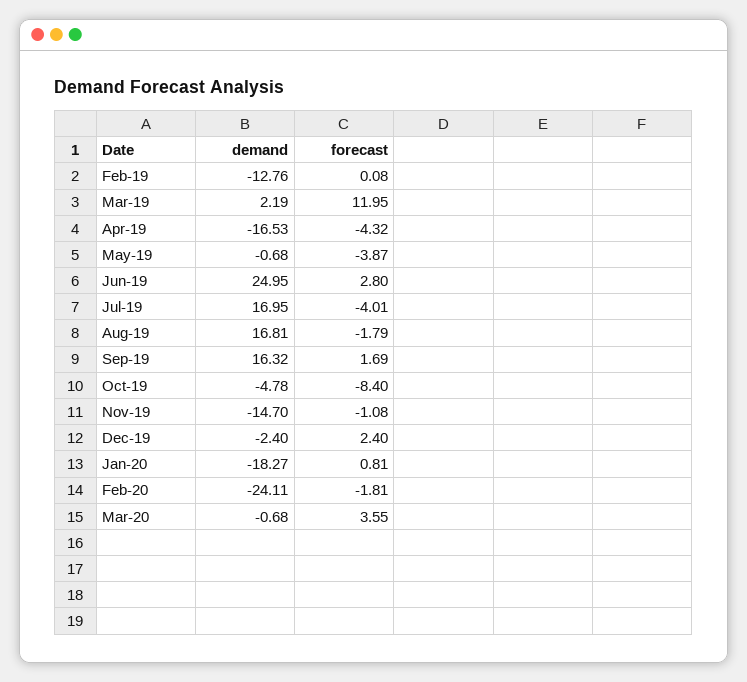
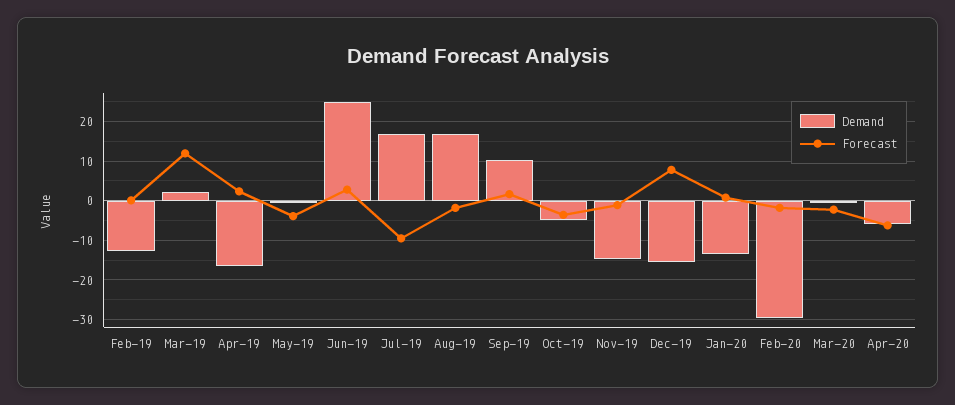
forecast, Apr-19: -4.32 -> 2
forecast, Jul-19: -4.01 -> -10
demand, Sep-19: 16.32 -> 10
forecast, Oct-19: -8.4 -> -4
demand, Dec-19: -2.4 -> -16
forecast, Dec-19: 2.4 -> 8
demand, Jan-20: -18.27 -> -14
demand, Feb-20: -24.11 -> -30
forecast, Mar-20: 3.55 -> -2
demand, Apr-20: none -> -6
forecast, Apr-20: none -> -6

